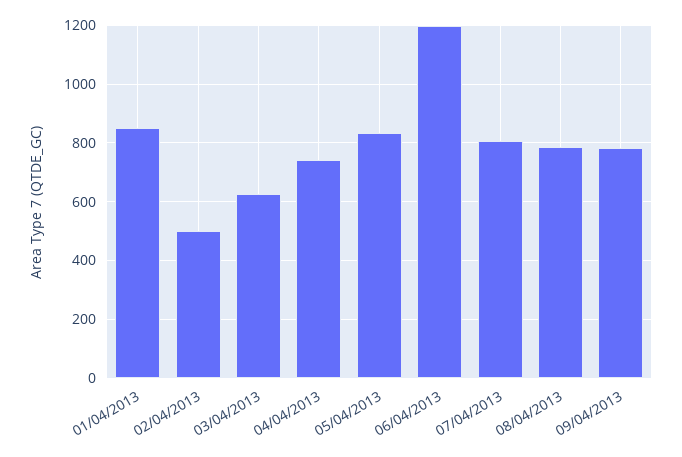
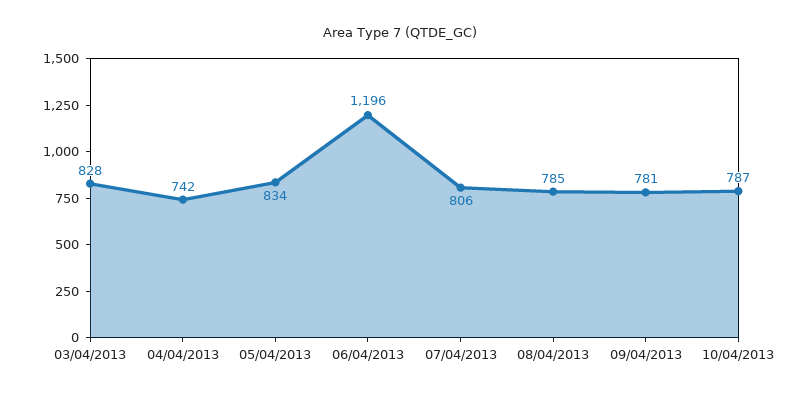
01/04/2013: 850 -> none
02/04/2013: 500 -> none
03/04/2013: 625 -> 828
10/04/2013: none -> 787

